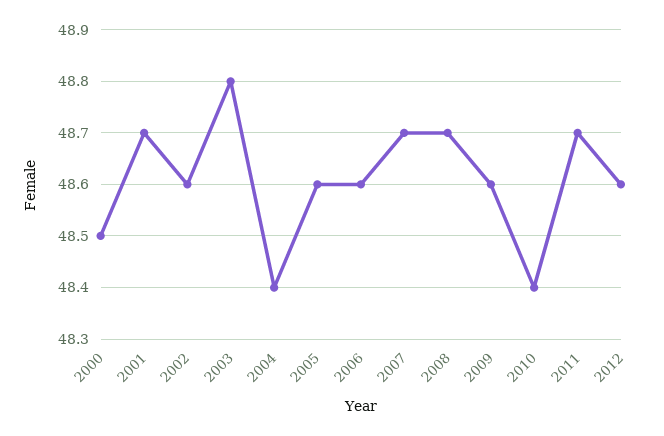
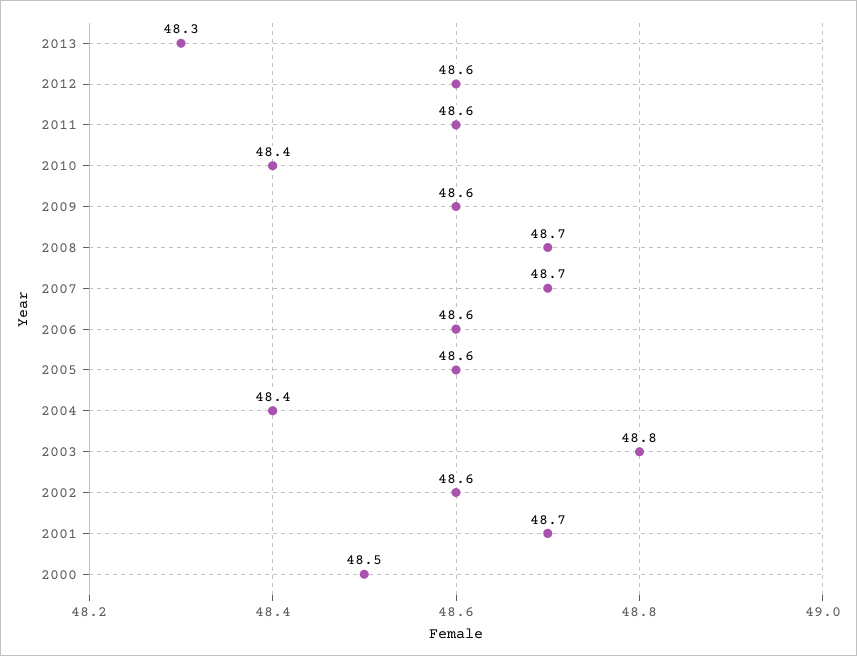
2011: 48.7 -> 48.6
2013: none -> 48.3

